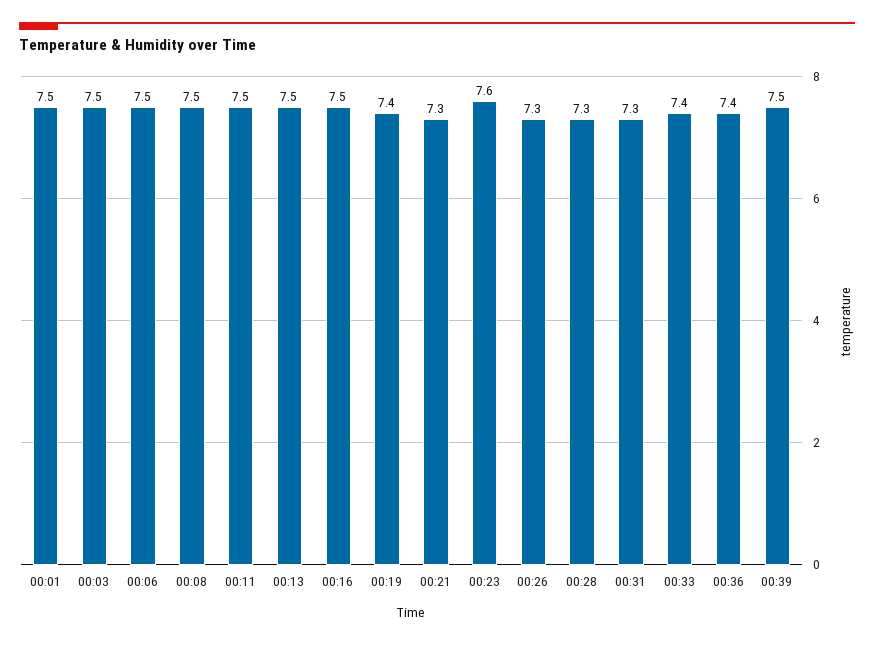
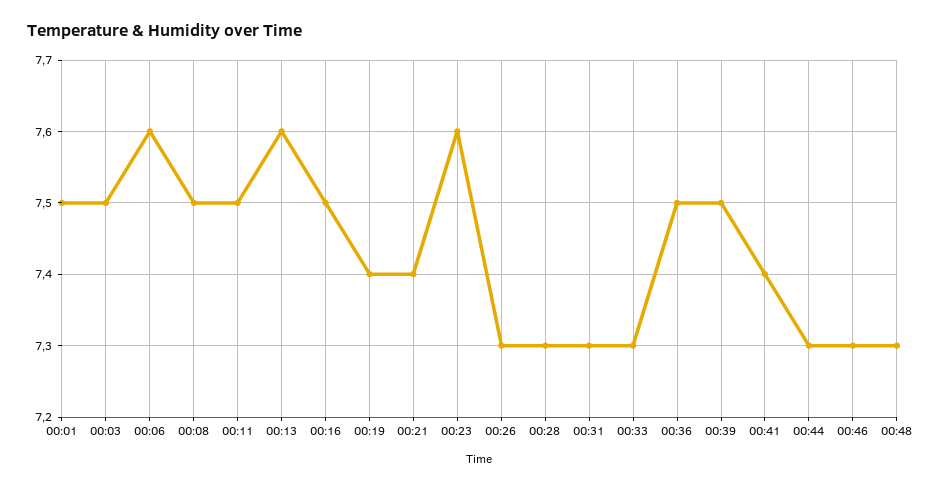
00:06: 7.5 -> 7.6
00:13: 7.5 -> 7.6
00:21: 7.3 -> 7.4
00:33: 7.4 -> 7.3
00:36: 7.4 -> 7.5
00:41: none -> 7.4
00:44: none -> 7.3
00:46: none -> 7.3
00:48: none -> 7.3

